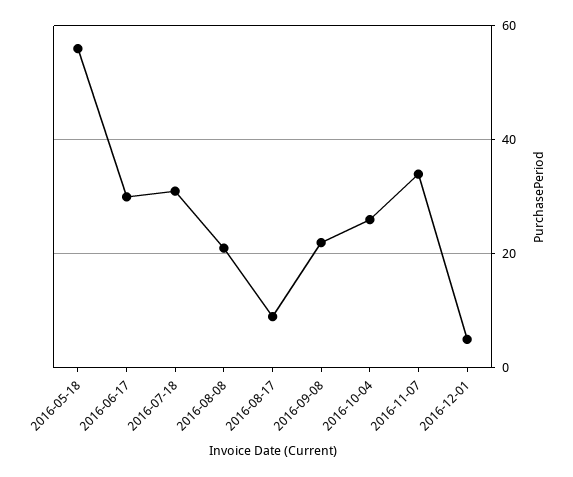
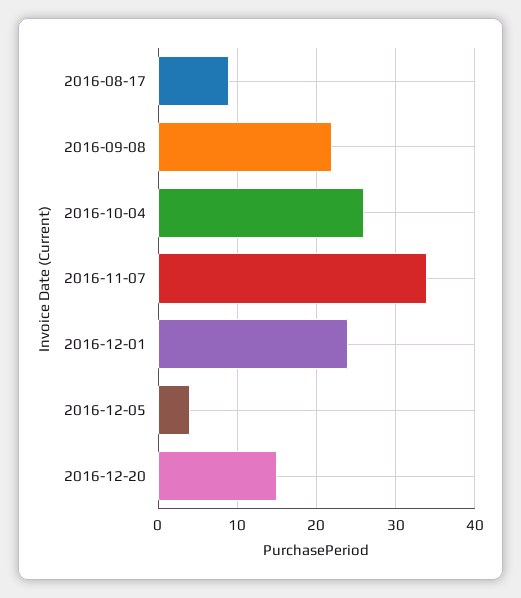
2016-05-18: 55 -> none
2016-06-17: 30 -> none
2016-07-18: 30 -> none
2016-08-08: 20 -> none
2016-12-01: 5 -> 24
2016-12-05: none -> 4
2016-12-20: none -> 15

